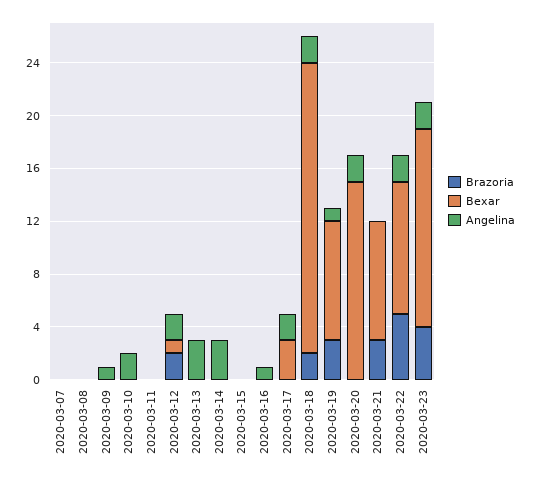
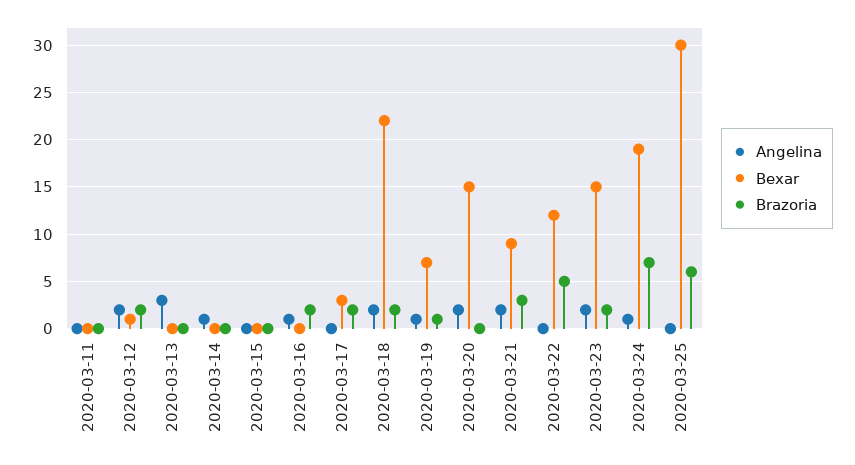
Brazoria, 2020-03-07: 0 -> none
Bexar, 2020-03-07: 0 -> none
Angelina, 2020-03-07: 0 -> none
Brazoria, 2020-03-08: 0 -> none
Bexar, 2020-03-08: 0 -> none
Angelina, 2020-03-08: 0 -> none
Brazoria, 2020-03-09: 0 -> none
Bexar, 2020-03-09: 0 -> none
Angelina, 2020-03-09: 1 -> none
Brazoria, 2020-03-10: 0 -> none
Bexar, 2020-03-10: 0 -> none
Angelina, 2020-03-10: 2 -> none
Angelina, 2020-03-14: 3 -> 1
Brazoria, 2020-03-16: 0 -> 2
Brazoria, 2020-03-17: 0 -> 2
Angelina, 2020-03-17: 2 -> 0
Brazoria, 2020-03-19: 3 -> 1
Bexar, 2020-03-19: 9 -> 7
Angelina, 2020-03-21: 0 -> 2
Bexar, 2020-03-22: 10 -> 12
Angelina, 2020-03-22: 2 -> 0
Brazoria, 2020-03-23: 4 -> 2
Angelina, 2020-03-24: none -> 1
Bexar, 2020-03-24: none -> 19
Brazoria, 2020-03-24: none -> 7
Angelina, 2020-03-25: none -> 0
Bexar, 2020-03-25: none -> 30
Brazoria, 2020-03-25: none -> 6

